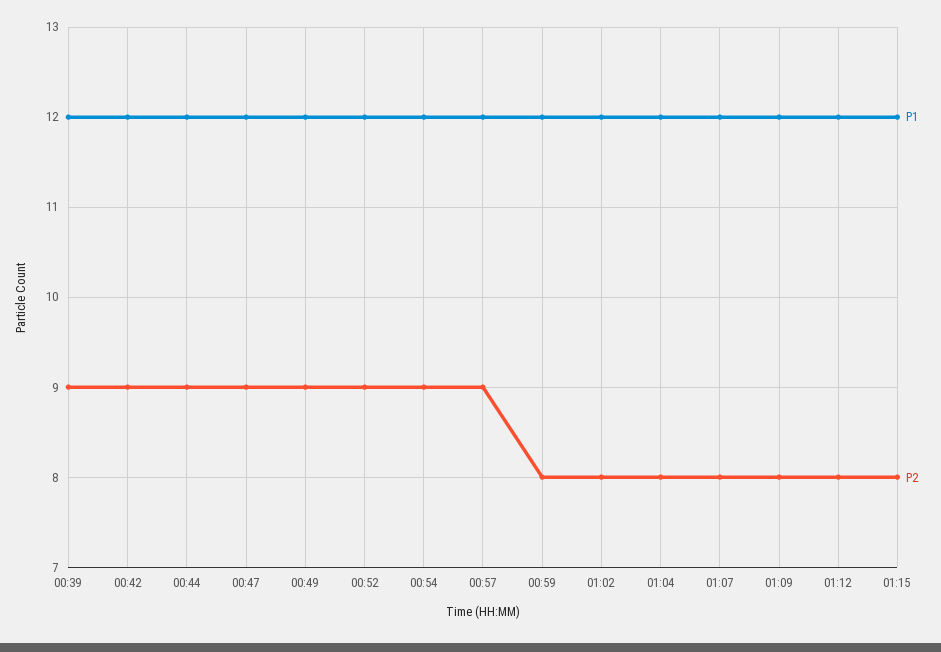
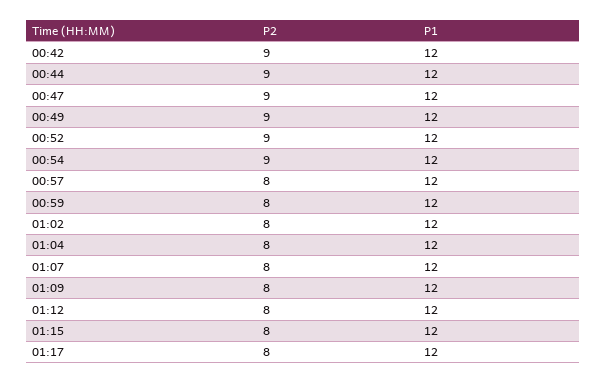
P1, 00:39: 12 -> none
P2, 00:39: 9 -> none
P2, 00:57: 9 -> 8
P2, 01:17: none -> 8
P1, 01:17: none -> 12

